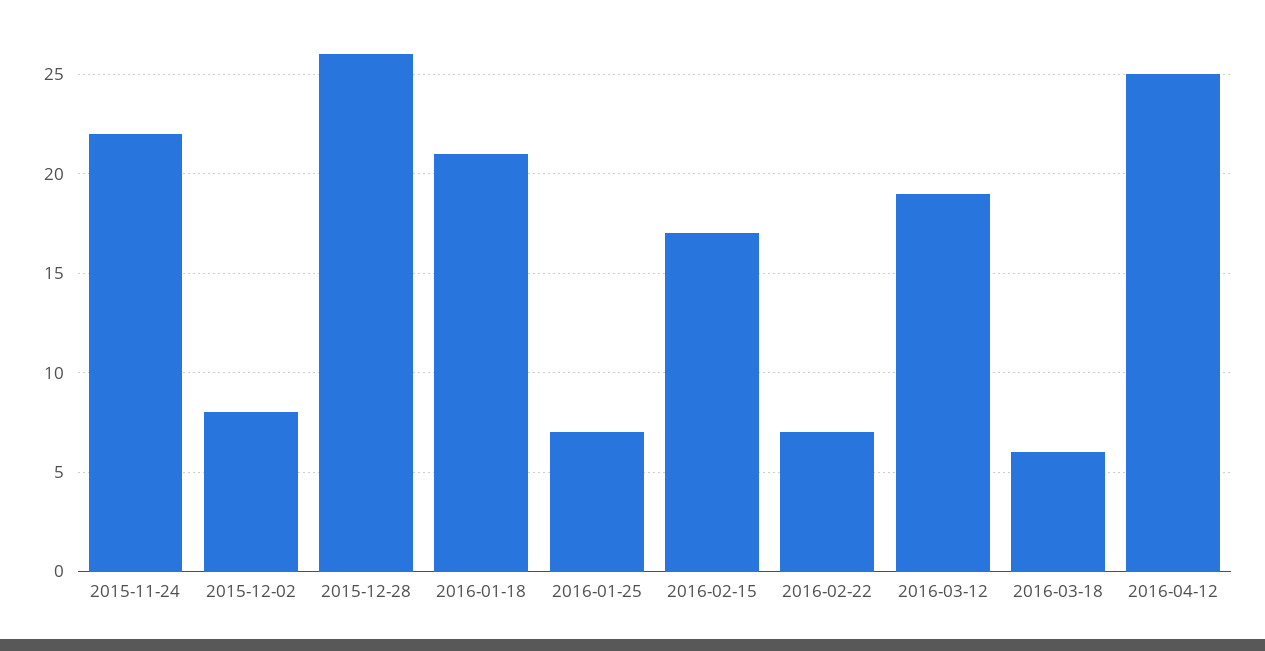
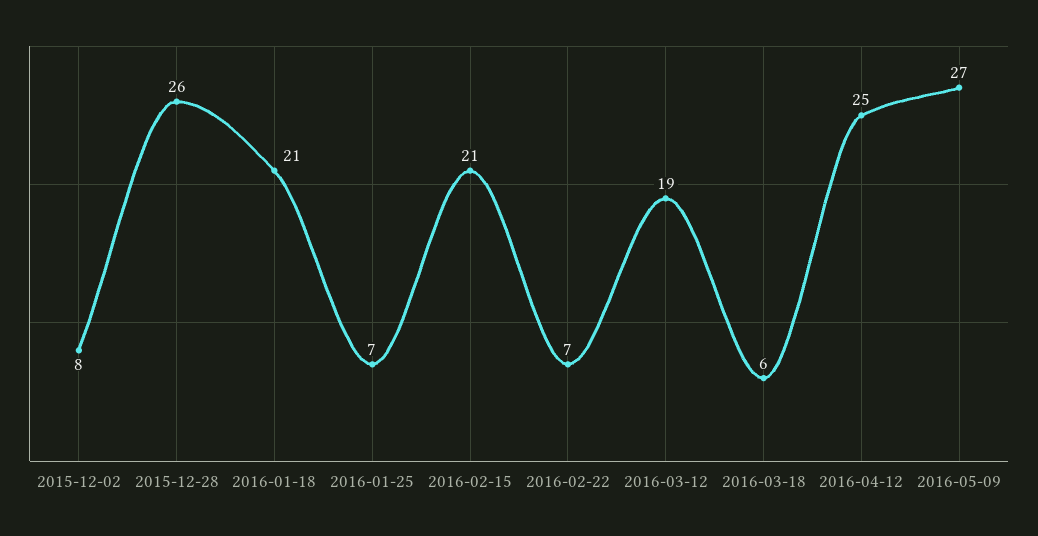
2015-11-24: 22 -> none
2016-02-15: 17 -> 21
2016-05-09: none -> 27

